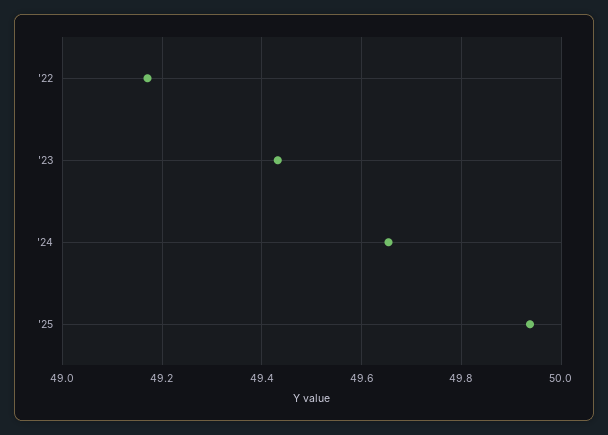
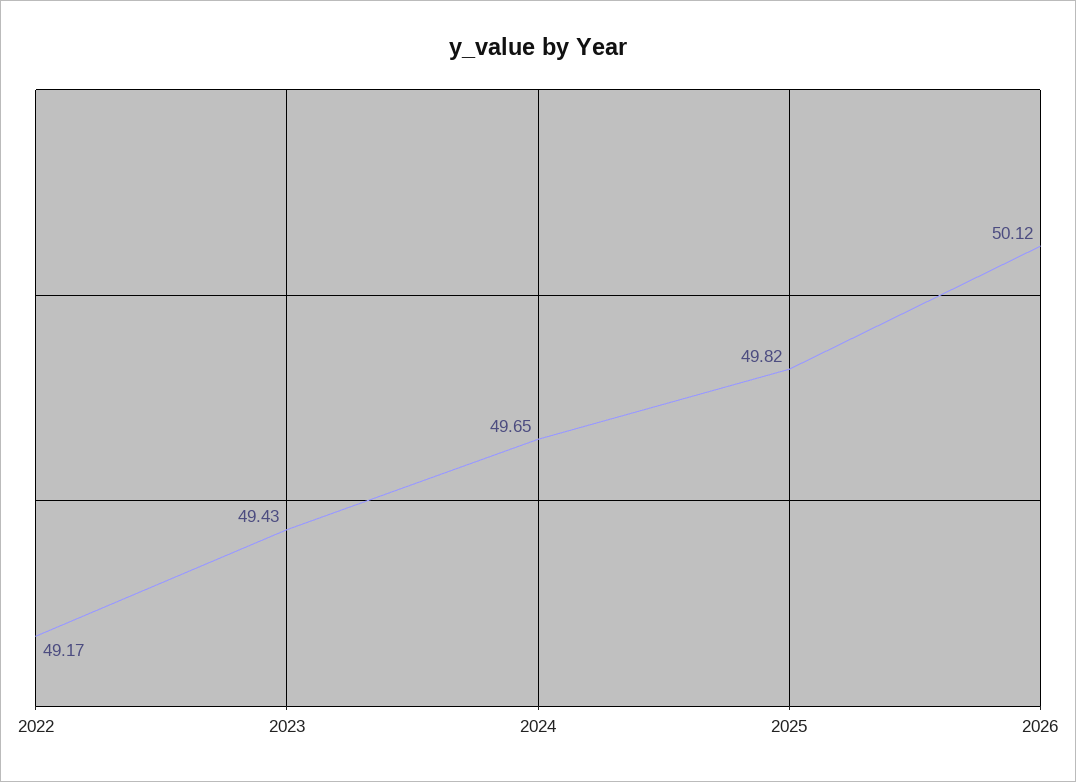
'25: 49.94 -> 49.82
2026: none -> 50.12

